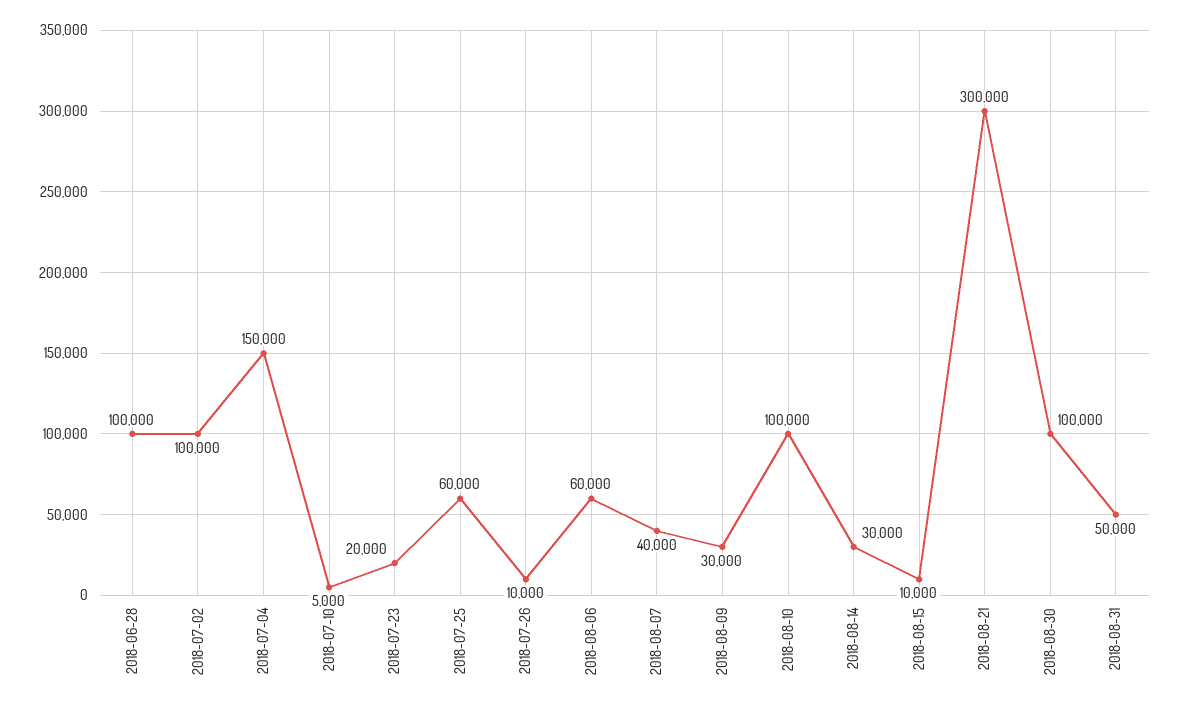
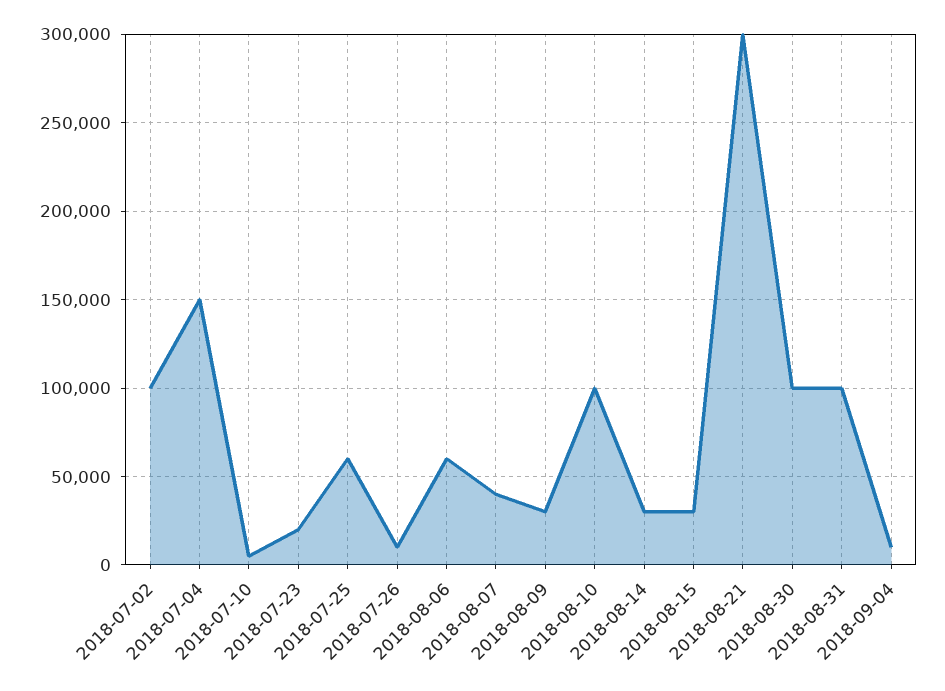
2018-06-28: 100000 -> none
2018-08-15: 10000 -> 30000
2018-08-31: 50000 -> 100000
2018-09-04: none -> 10000

